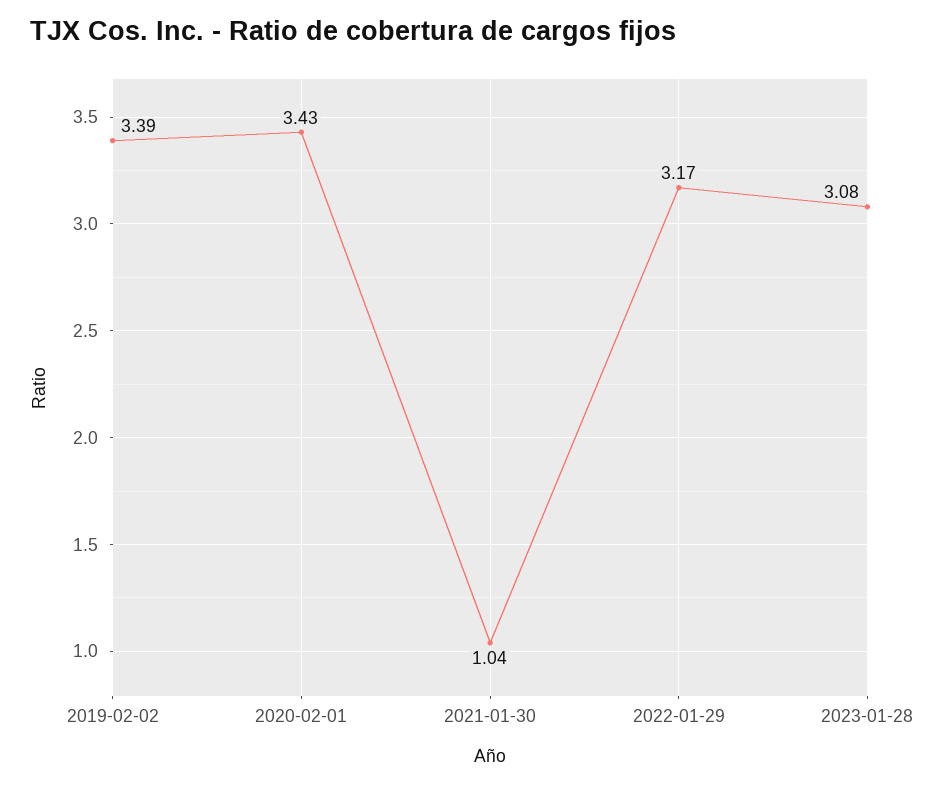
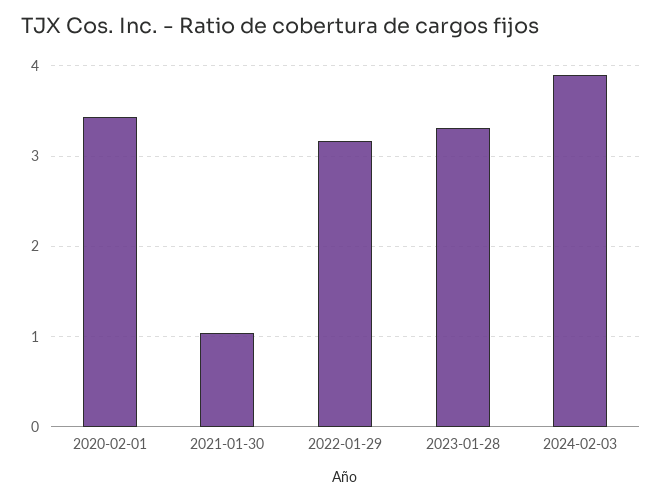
2019-02-02: 3.39 -> none
2023-01-28: 3.08 -> 3.3
2024-02-03: none -> 3.9

